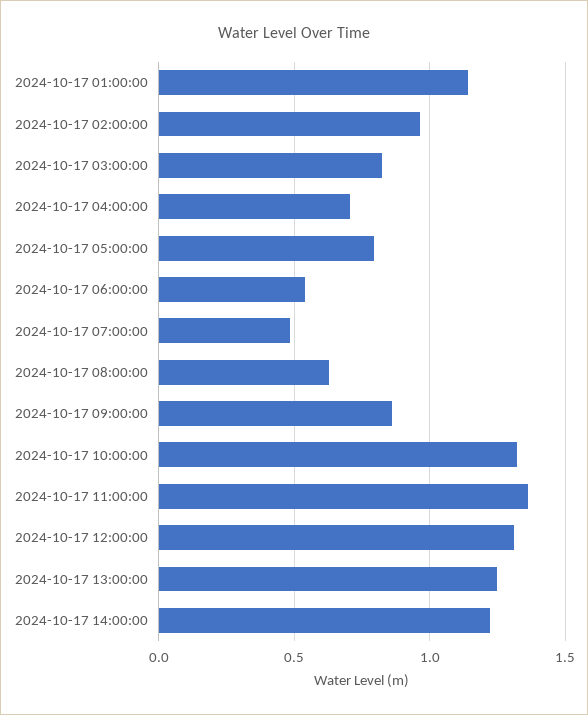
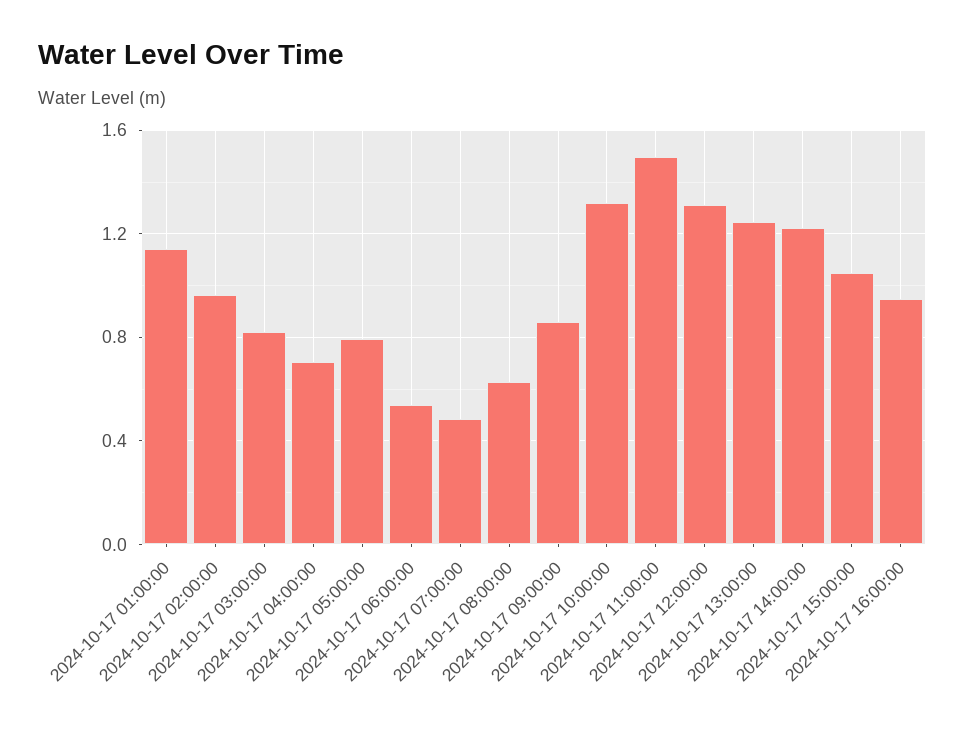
2024-10-17 11:00:00: 1.35 -> 1.5
2024-10-17 15:00:00: none -> 1.05
2024-10-17 16:00:00: none -> 0.95

